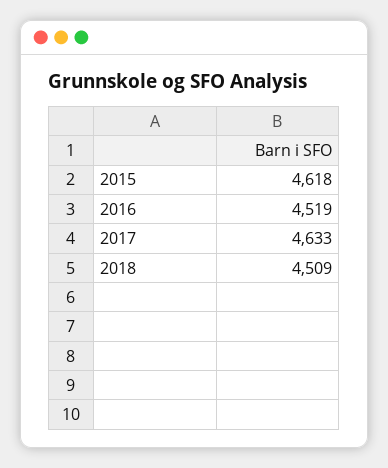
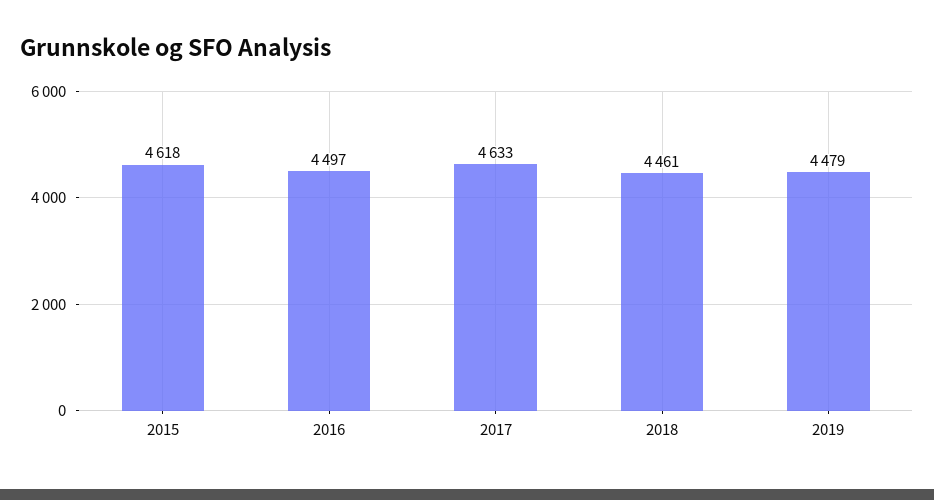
2016: 4519 -> 4497
2018: 4509 -> 4461
2019: none -> 4479

